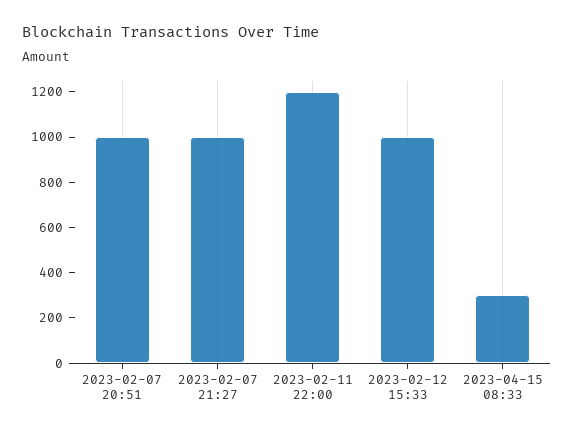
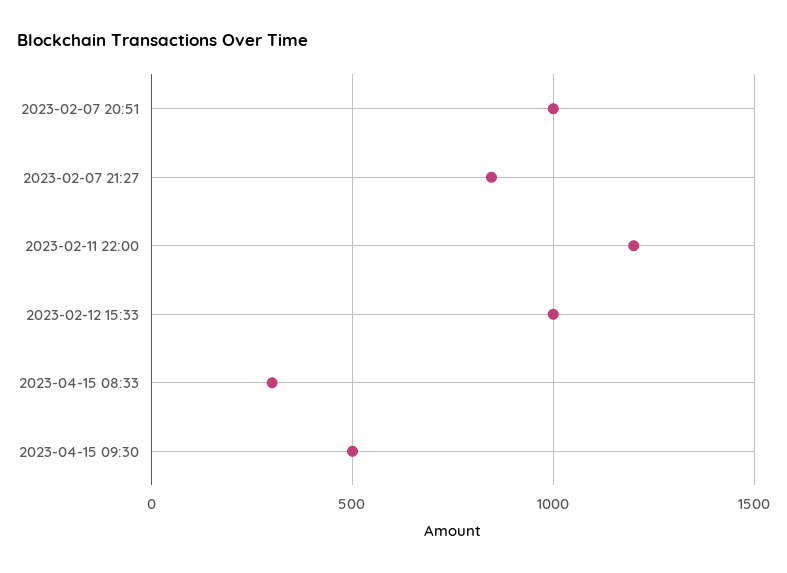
2023-02-07 21:27: 1000 -> 850
2023-04-15 09:30: none -> 500

